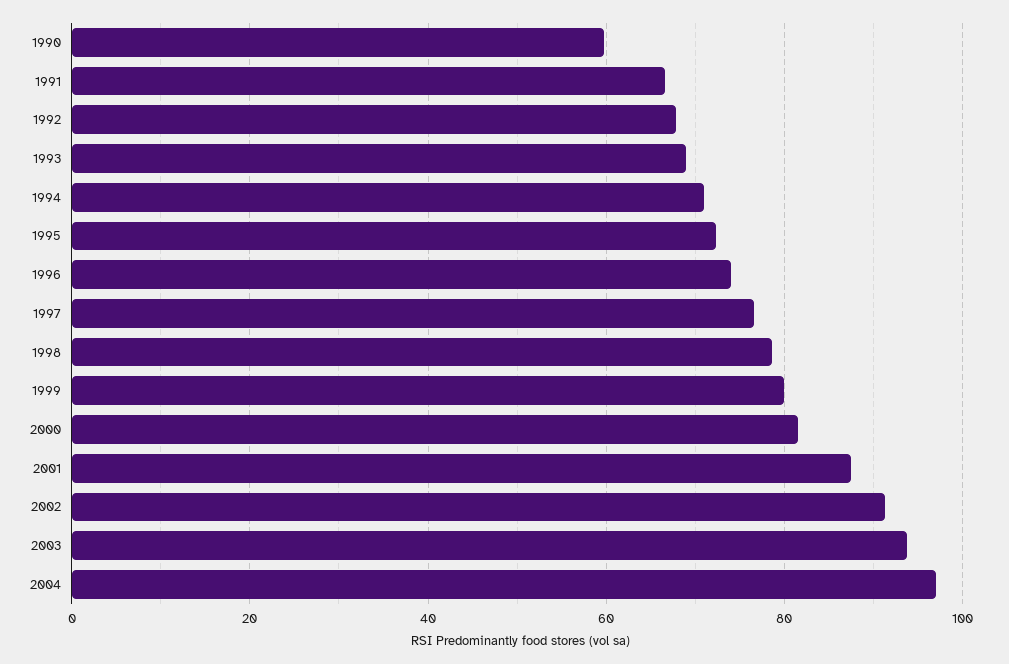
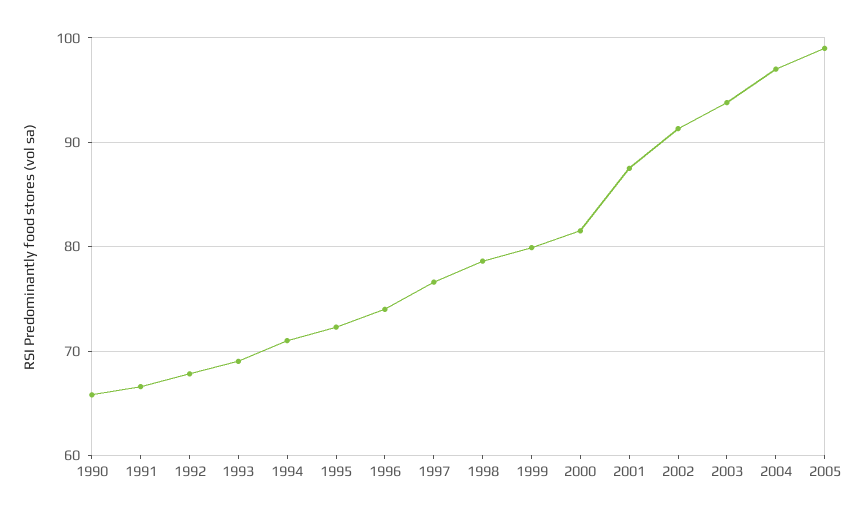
1990: 60 -> 66
2005: none -> 99

